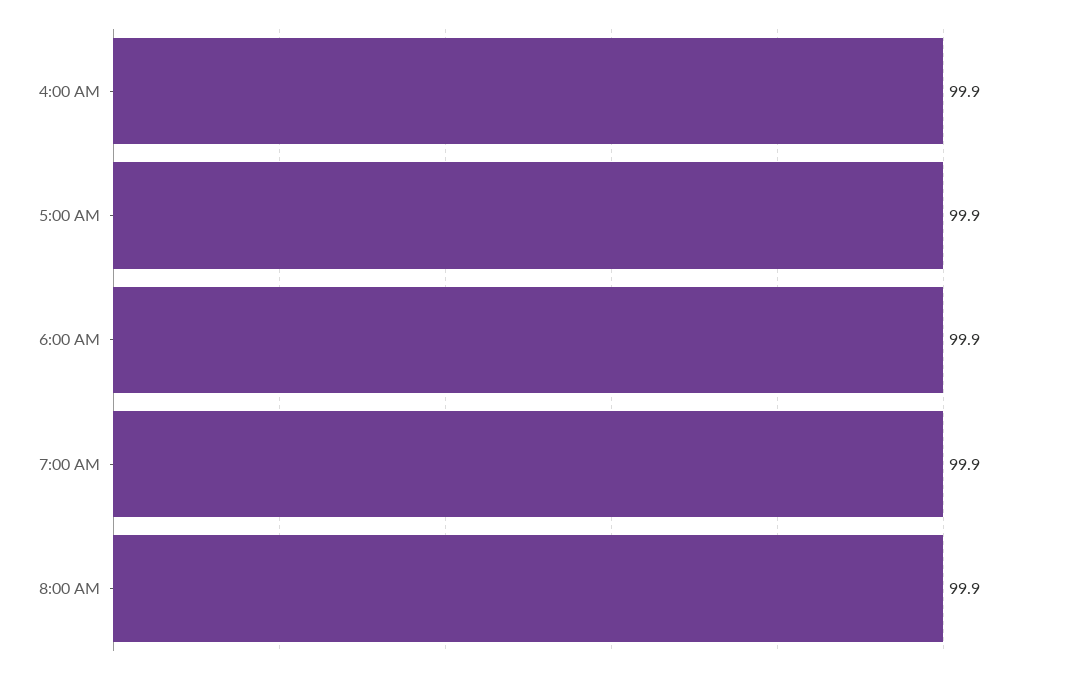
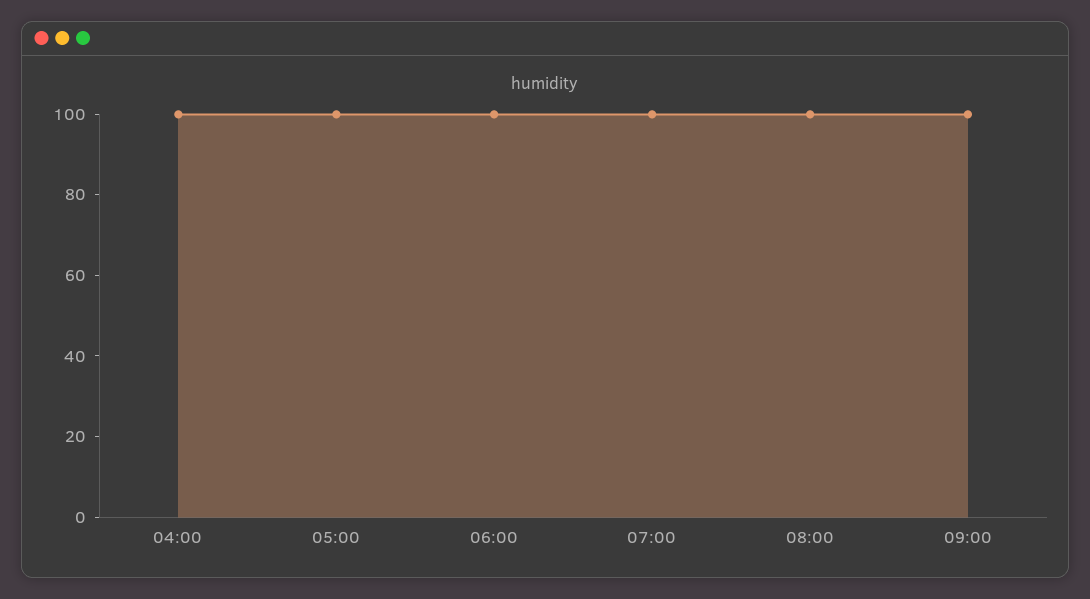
09:00: none -> 100

